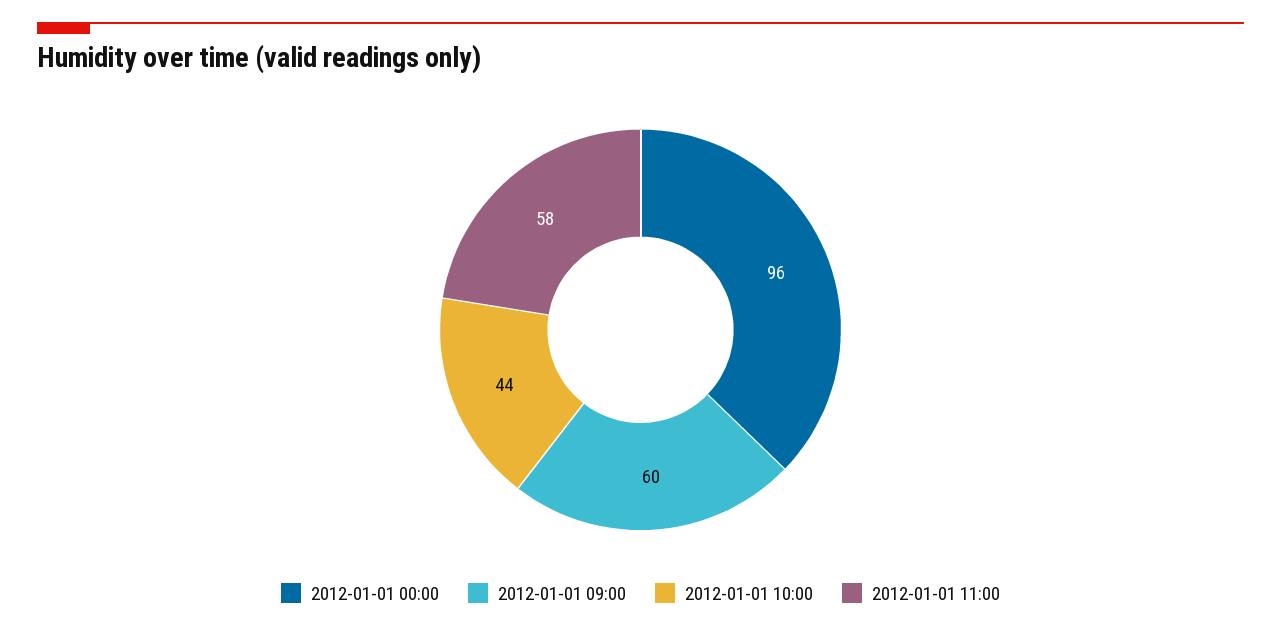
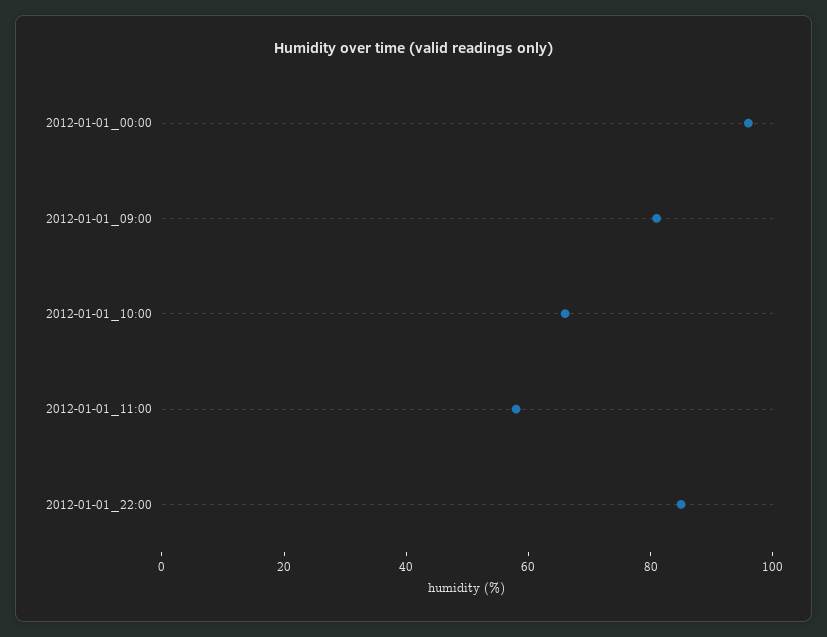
2012-01-01 09:00: 60 -> 80
2012-01-01 10:00: 44 -> 65
2012-01-01_22:00: none -> 85

